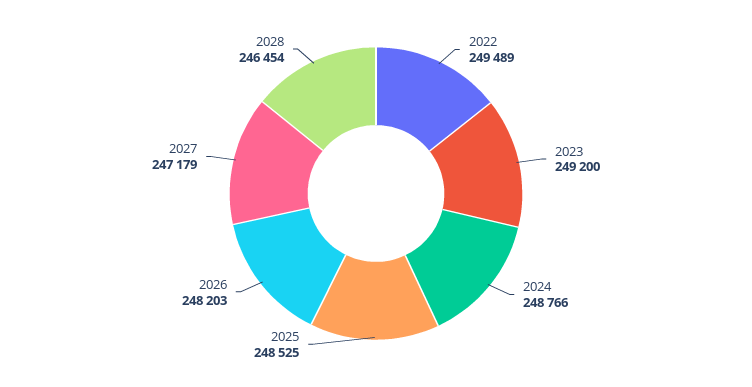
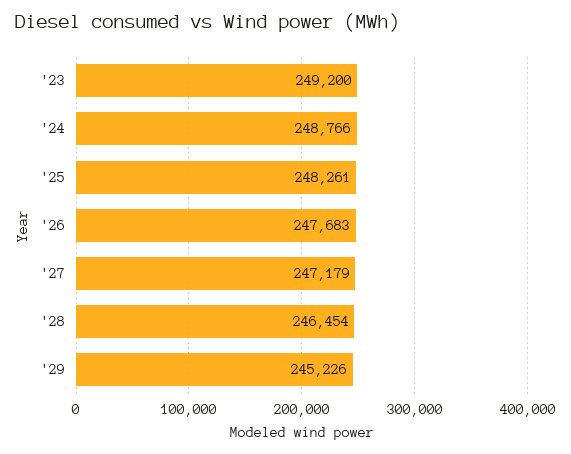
2022: 249489 -> none
2025: 248525 -> 248261
2026: 248203 -> 247683
'29: none -> 245226

